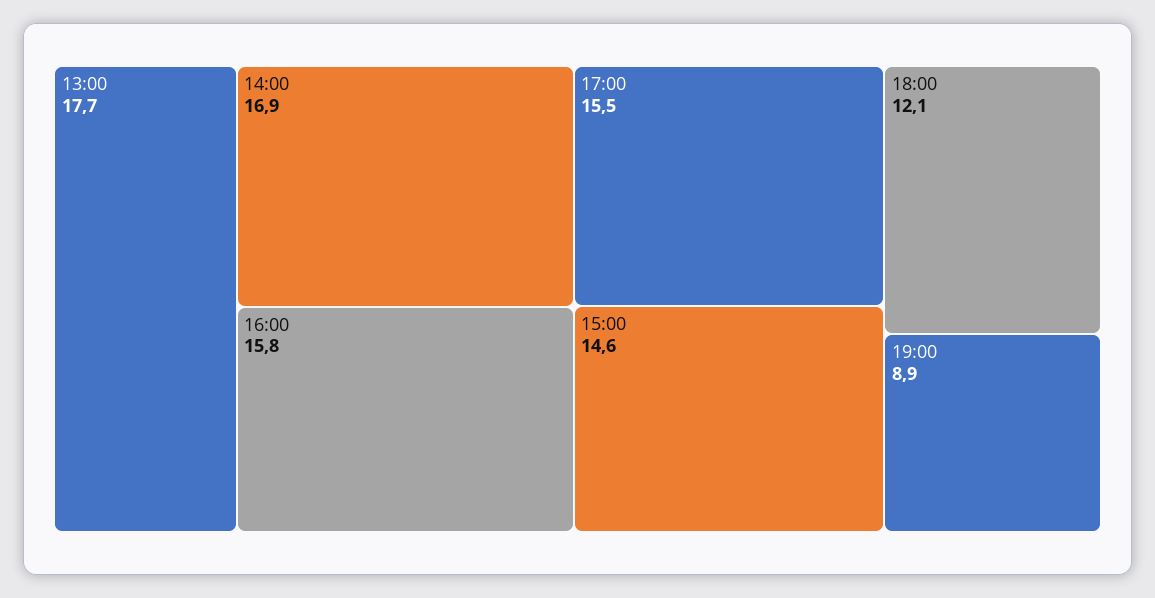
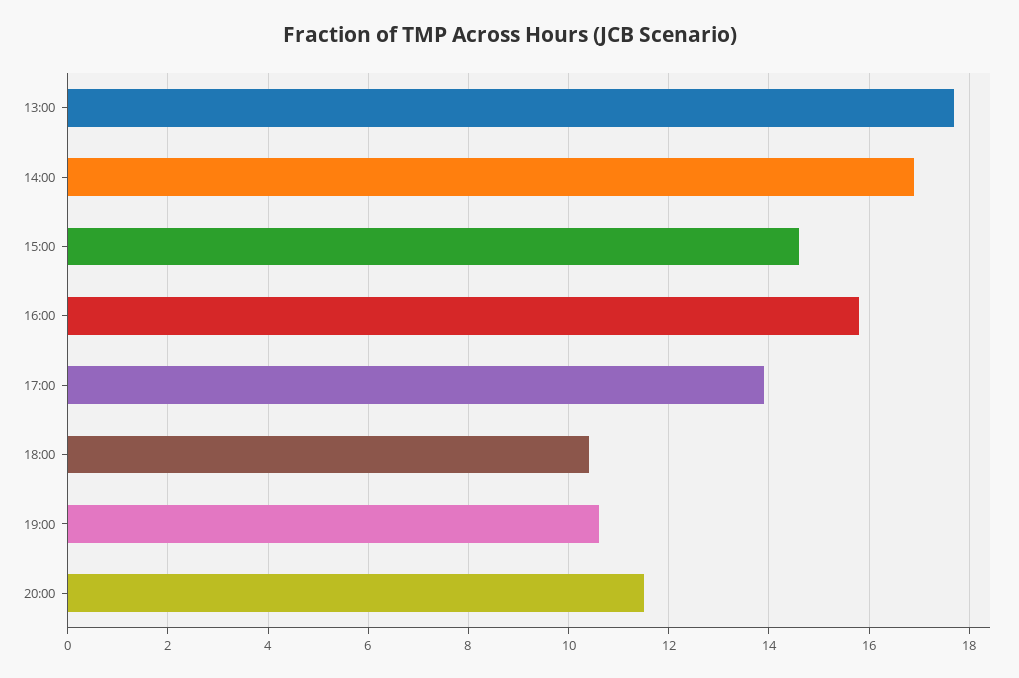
17:00: 15.5 -> 14
18:00: 12.1 -> 10.5
19:00: 8.9 -> 10.5
20:00: none -> 11.5

